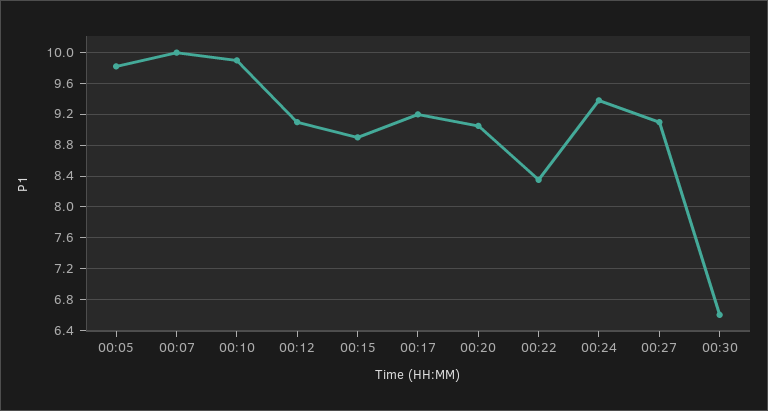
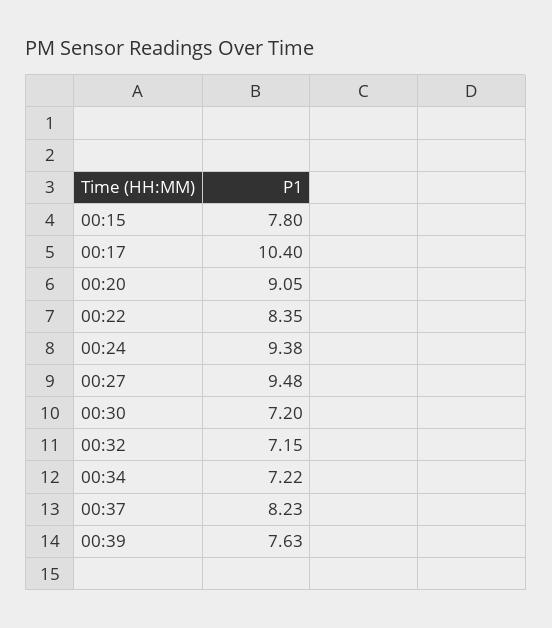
00:05: 9.8 -> none
00:07: 10 -> none
00:10: 9.9 -> none
00:12: 9.1 -> none
00:15: 8.9 -> 7.8
00:17: 9.2 -> 10.4
00:27: 9.1 -> 9.48
00:30: 6.6 -> 7.2
00:32: none -> 7.15
00:34: none -> 7.22
00:37: none -> 8.23
00:39: none -> 7.63

